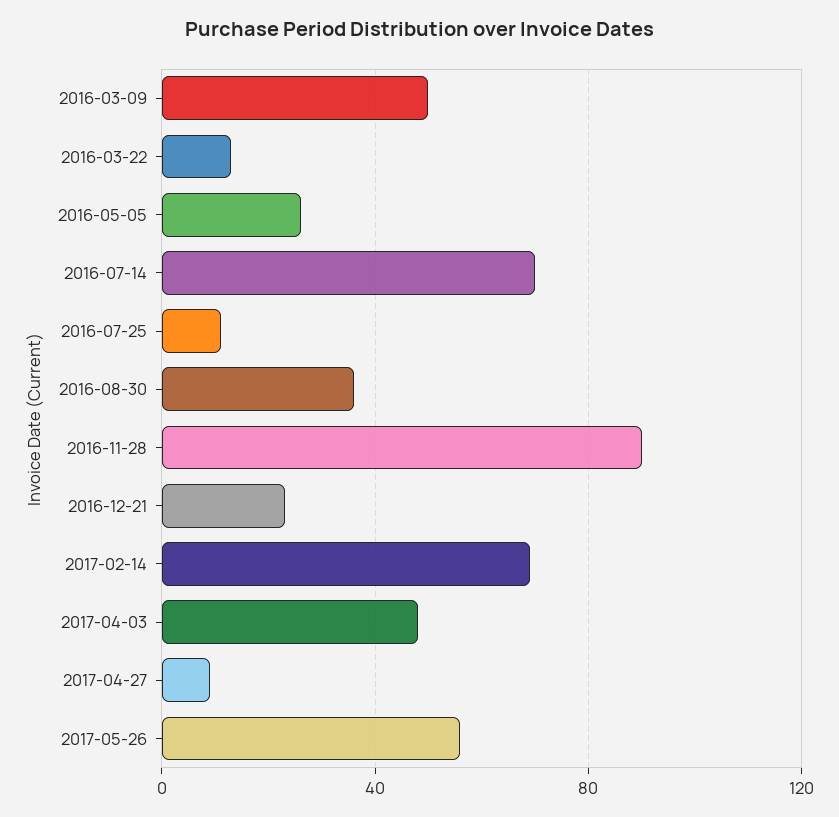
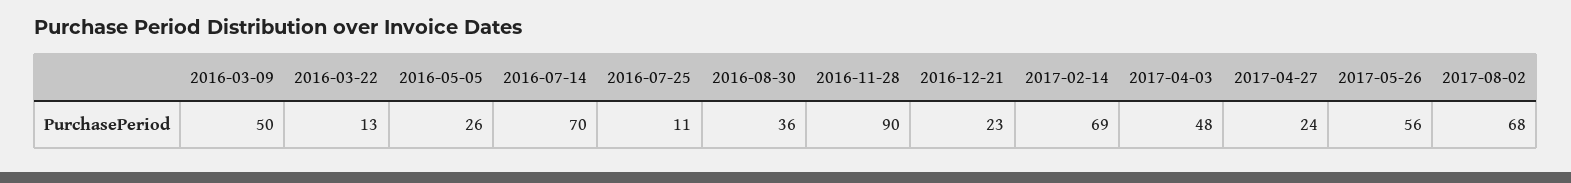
2017-04-27: 10 -> 24
2017-08-02: none -> 68

